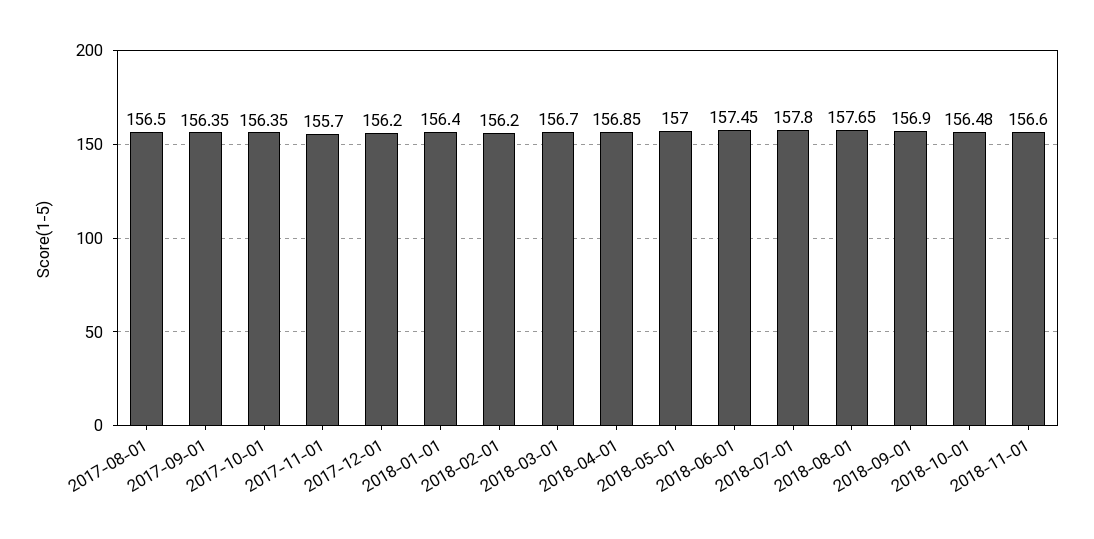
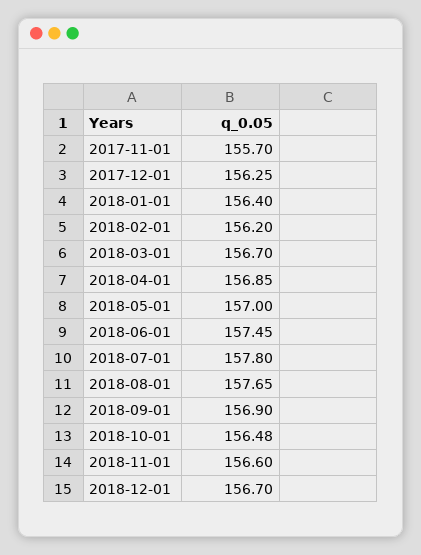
2017-08-01: 156.5 -> none
2017-09-01: 156.35 -> none
2017-10-01: 156.35 -> none
2017-12-01: 156.2 -> 156.25
2018-12-01: none -> 156.7

